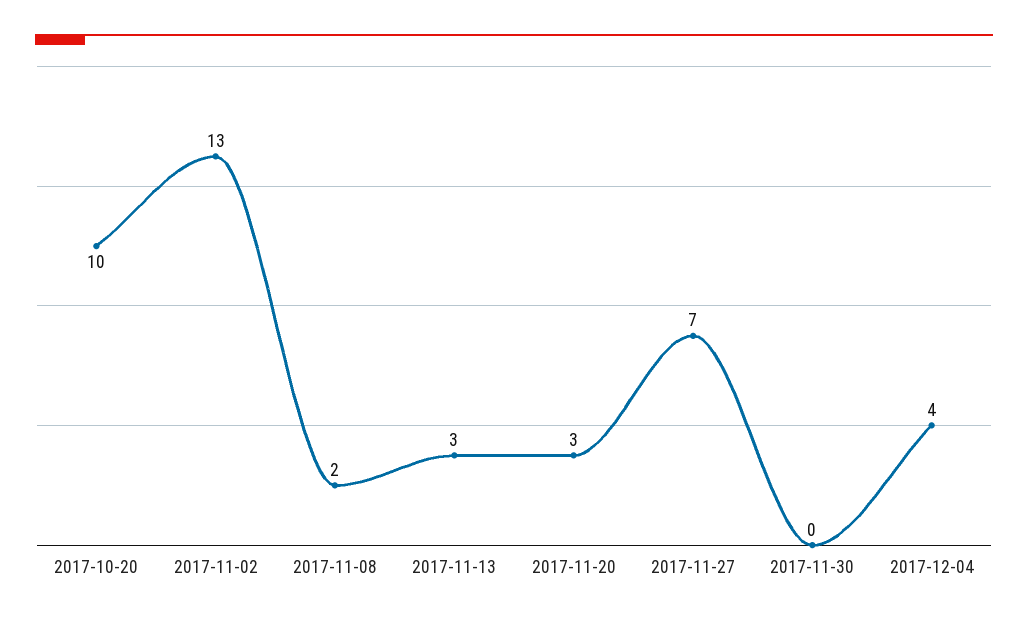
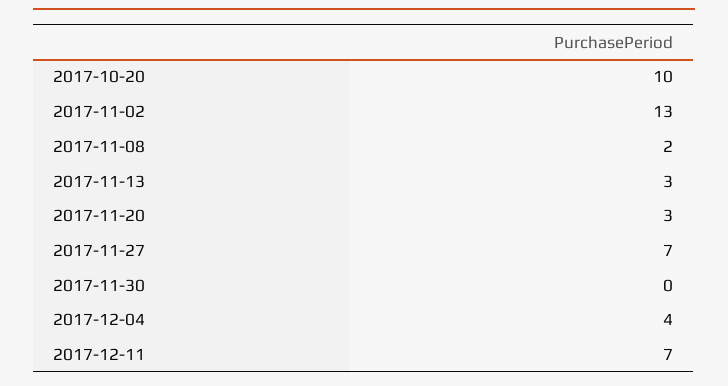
2017-12-11: none -> 7

